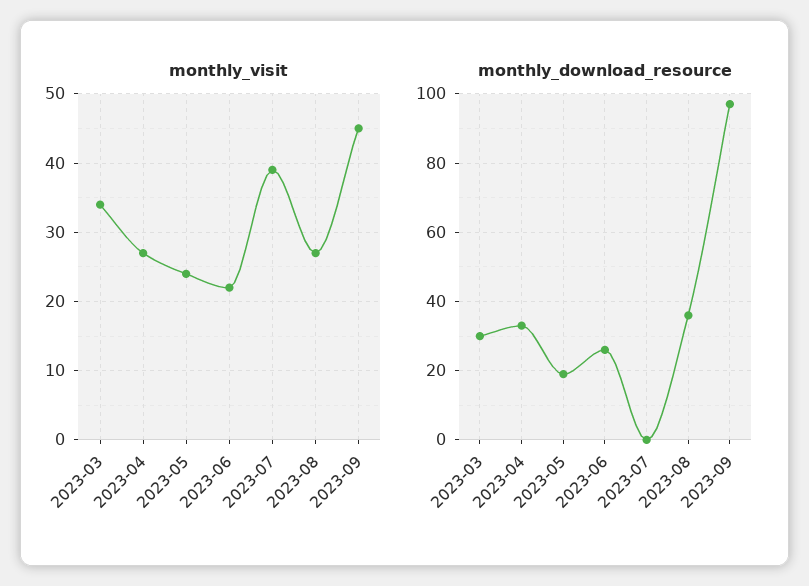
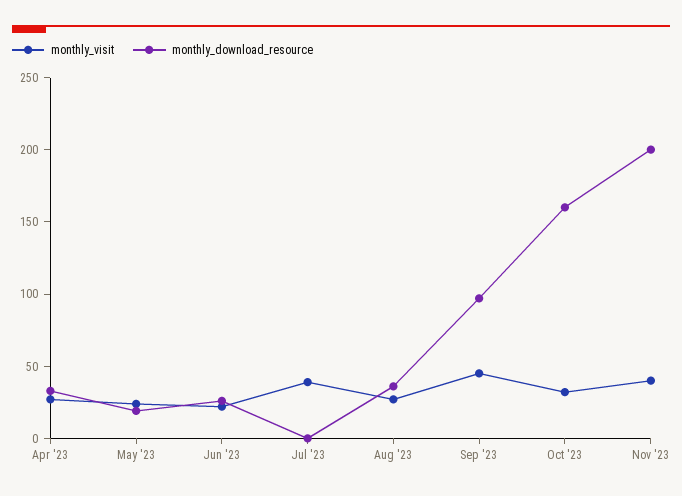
monthly_visit, 2023-03: 34 -> none
monthly_download_resource, 2023-03: 30 -> none
monthly_visit, Oct '23: none -> 30
monthly_download_resource, Oct '23: none -> 160
monthly_visit, Nov '23: none -> 40
monthly_download_resource, Nov '23: none -> 200

